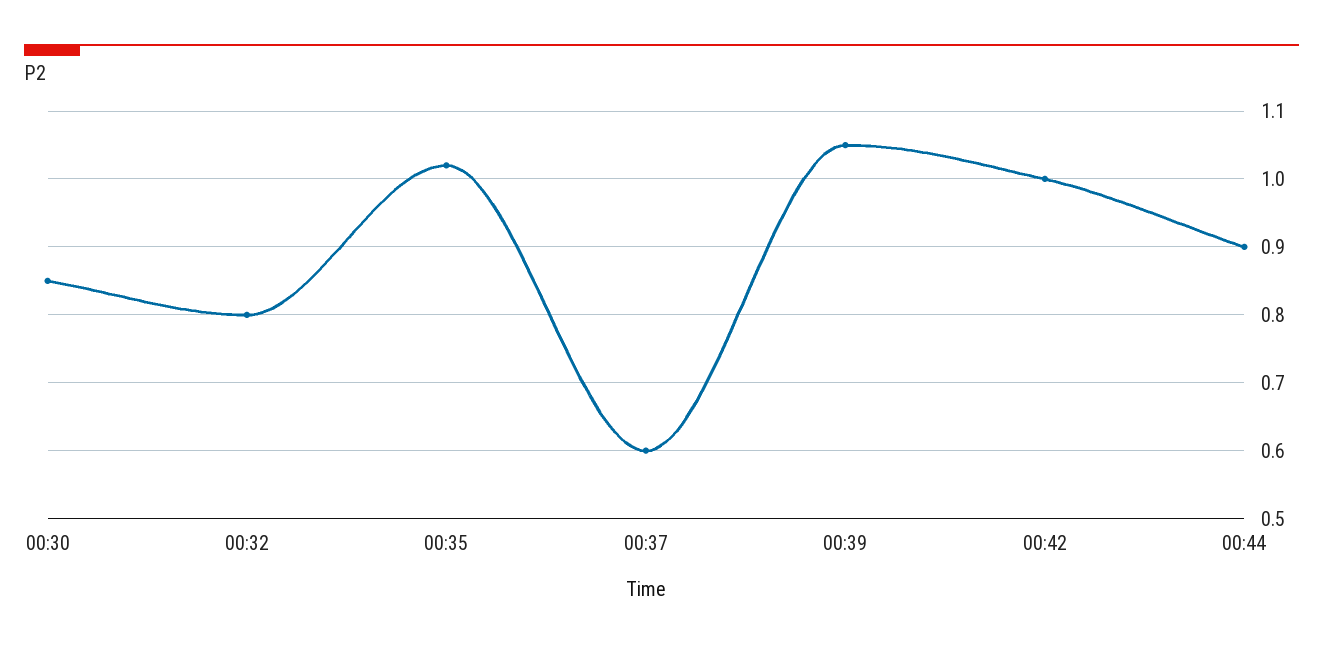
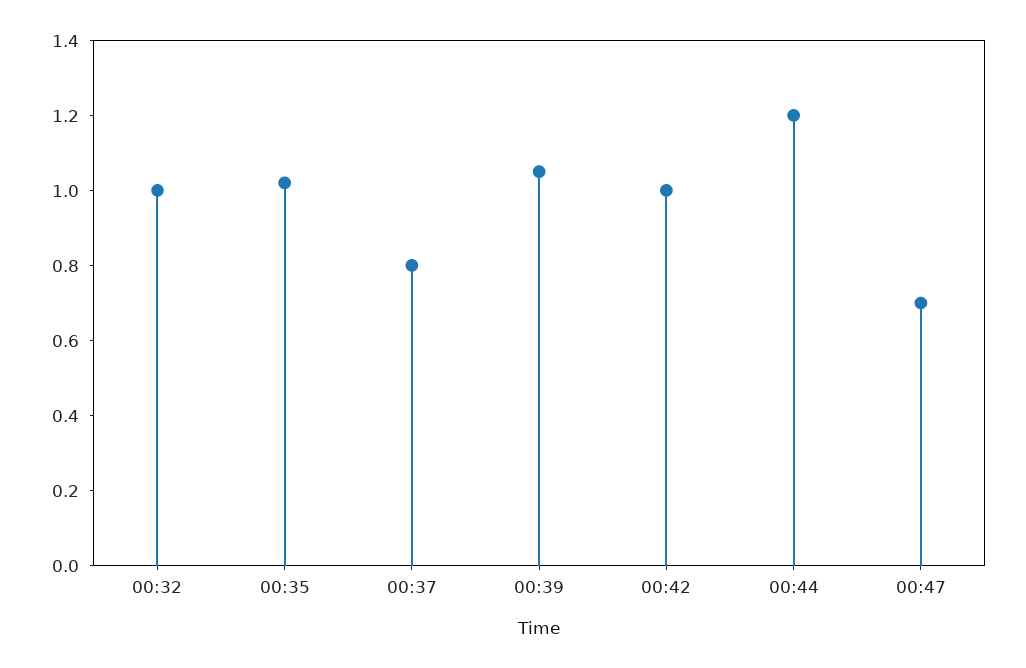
00:30: 0.85 -> none
00:32: 0.8 -> 1
00:37: 0.6 -> 0.8
00:44: 0.9 -> 1.2
00:47: none -> 0.7

